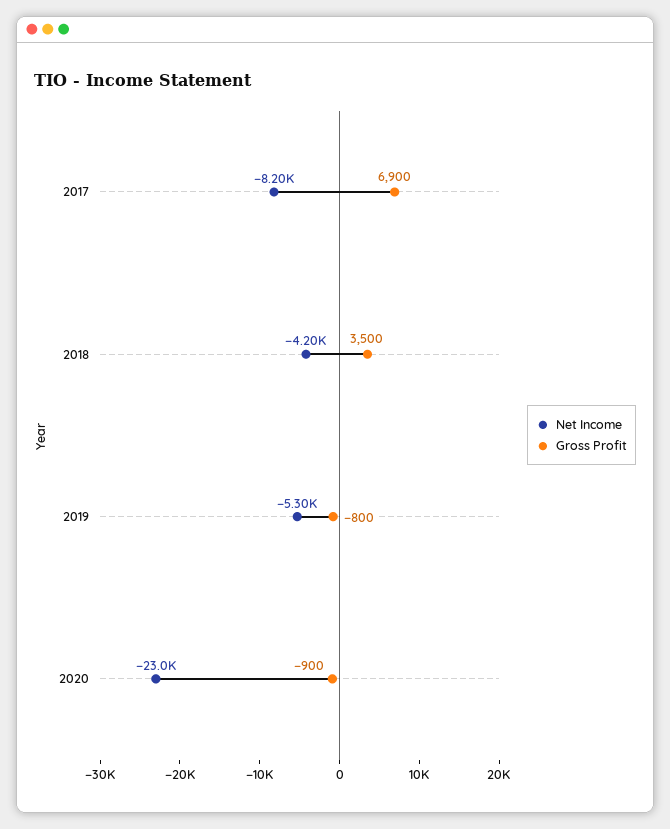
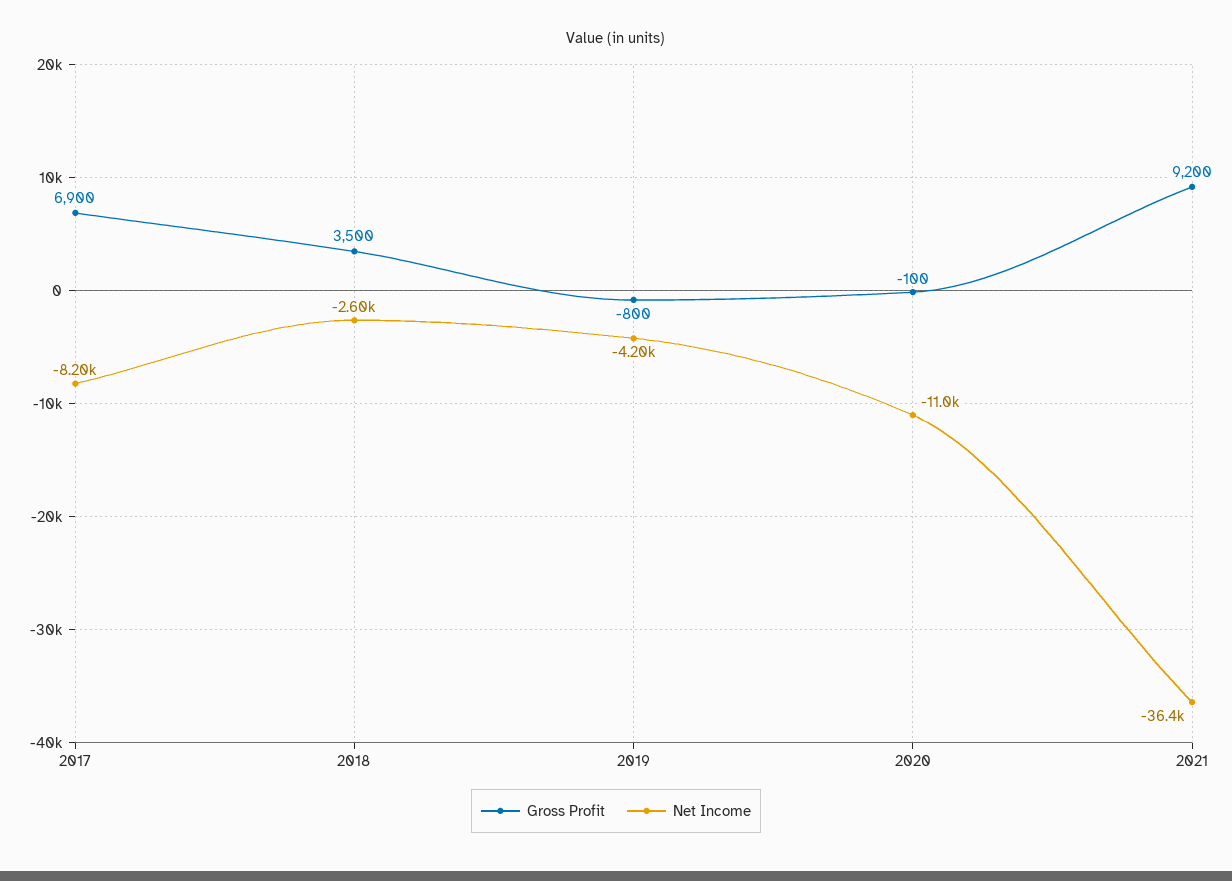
Net Income, 2018: -4200 -> -2600
Net Income, 2019: -5300 -> -4200
Net Income, 2020: -23000 -> -11000
Gross Profit, 2020: -900 -> -100
Gross Profit, 2021: none -> 9200
Net Income, 2021: none -> -36400

